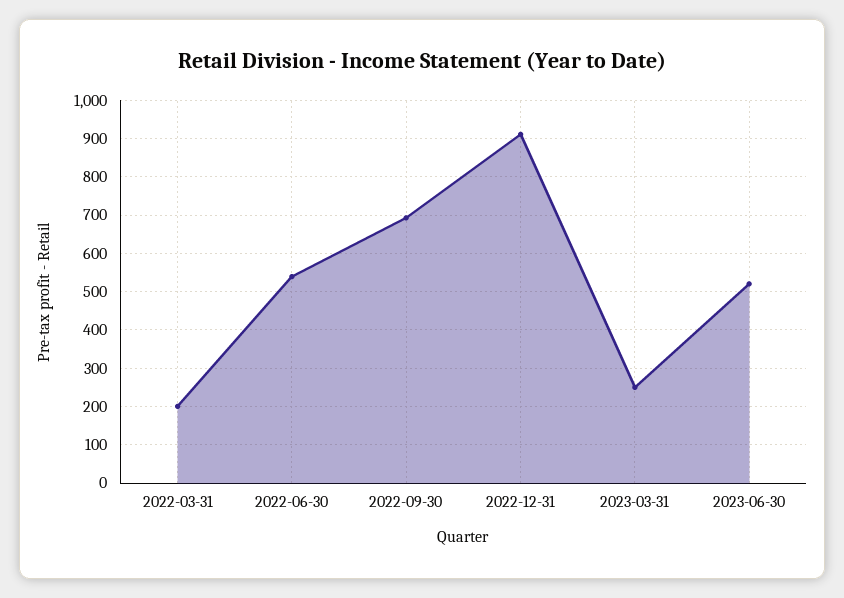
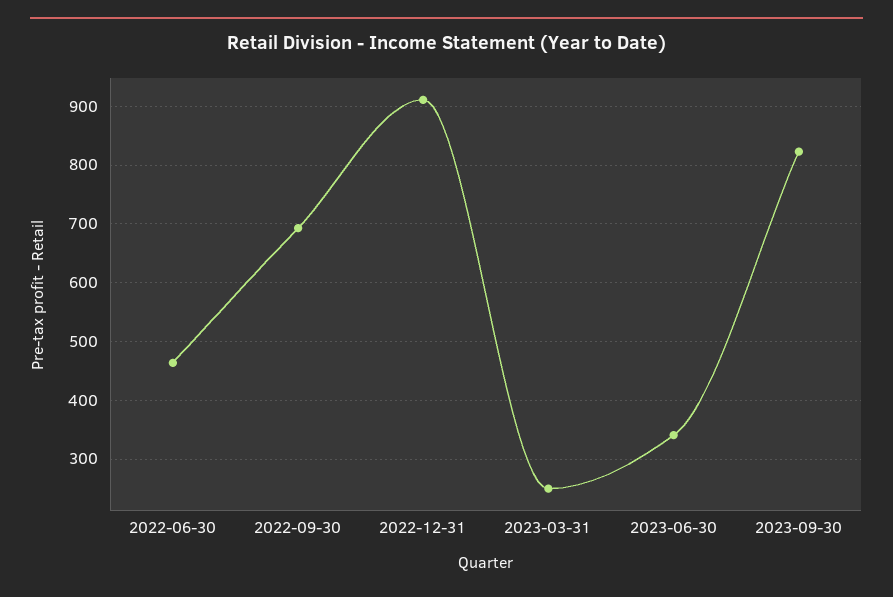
2022-03-31: 200 -> none
2022-06-30: 540 -> 460
2023-06-30: 520 -> 340
2023-09-30: none -> 820

